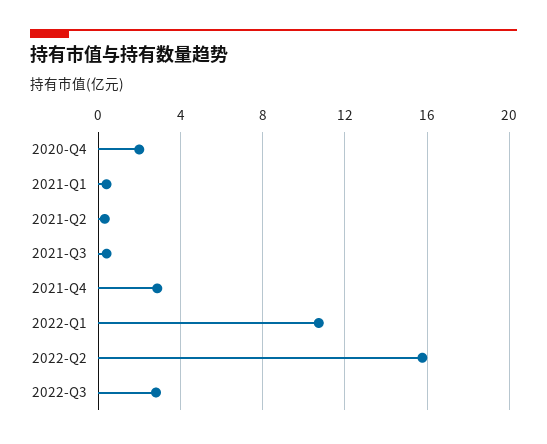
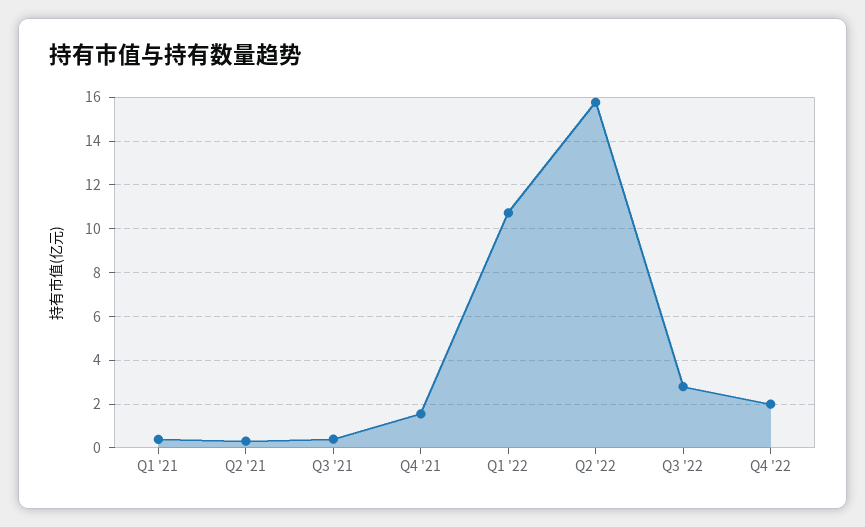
2020-Q4: 2 -> none
2021-Q4: 3 -> 1.5
Q4 '22: none -> 2

